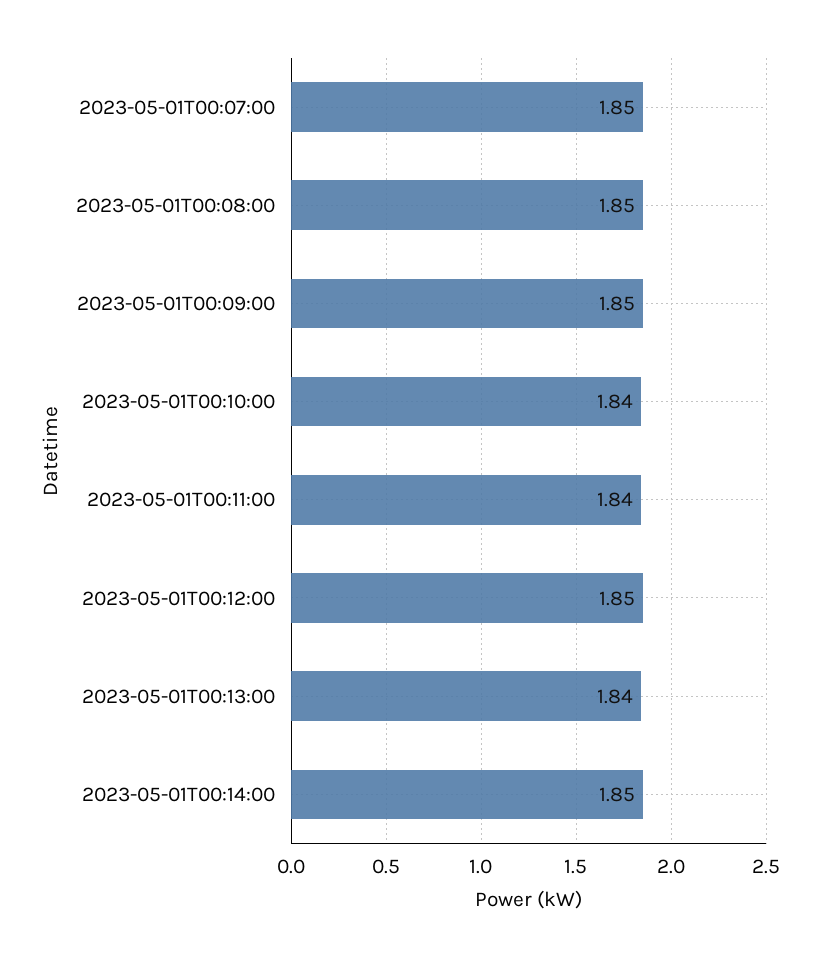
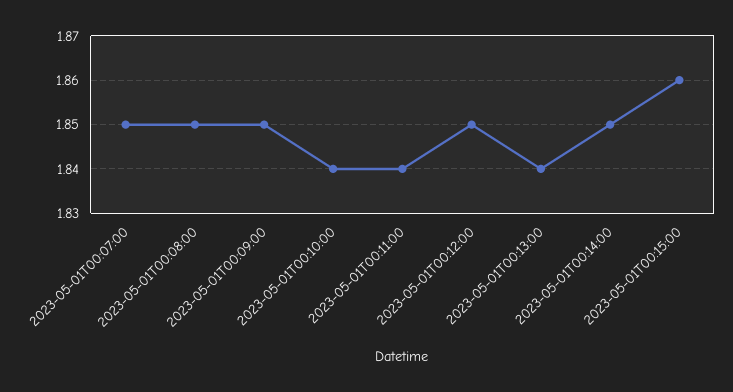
2023-05-01T00:15:00: none -> 1.86

